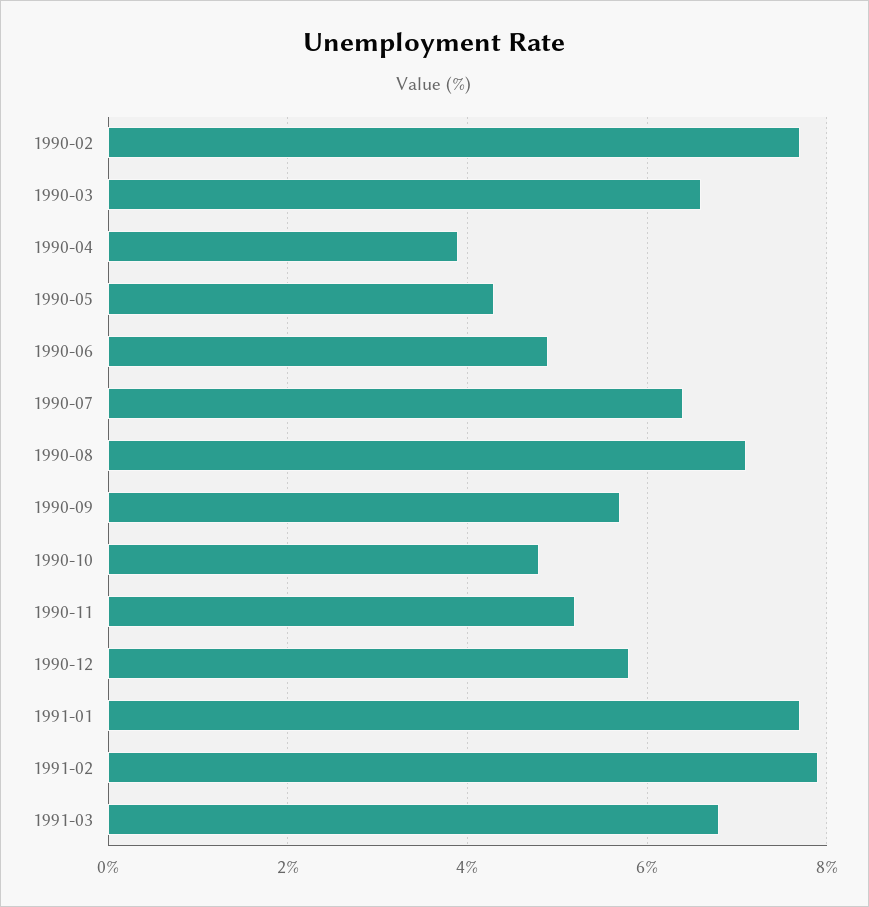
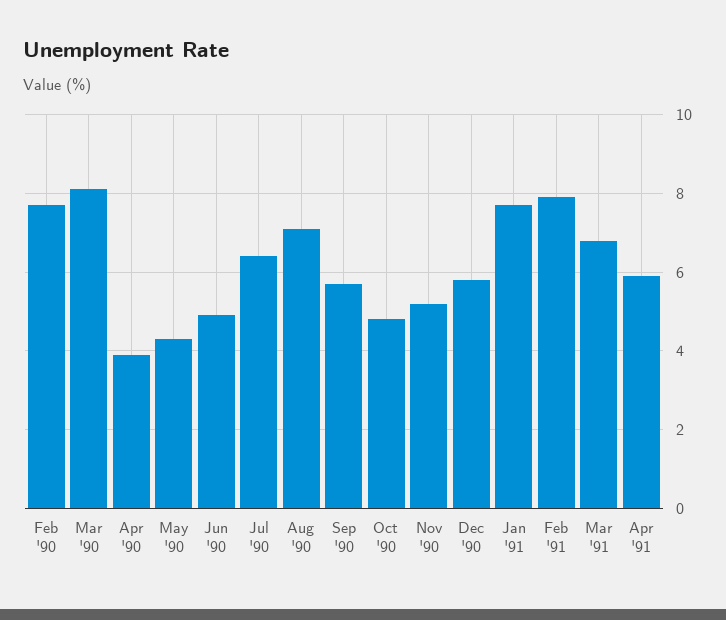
1990-03: 6.5 -> 8
Apr '91: none -> 6

